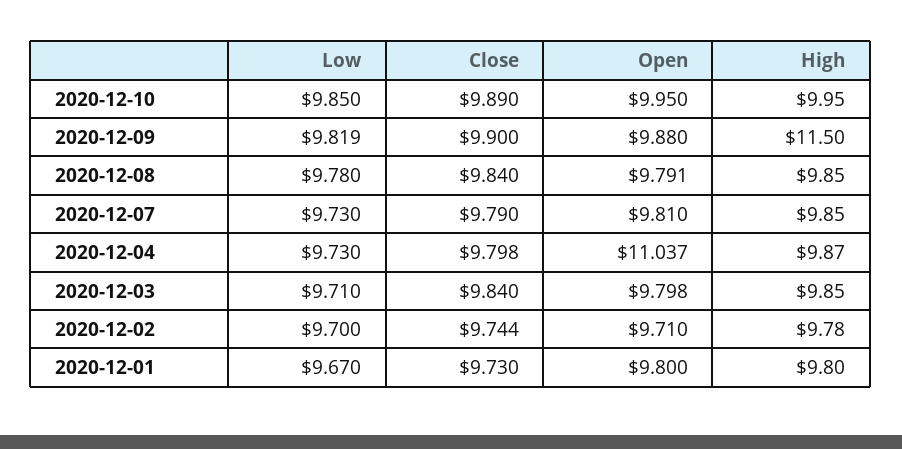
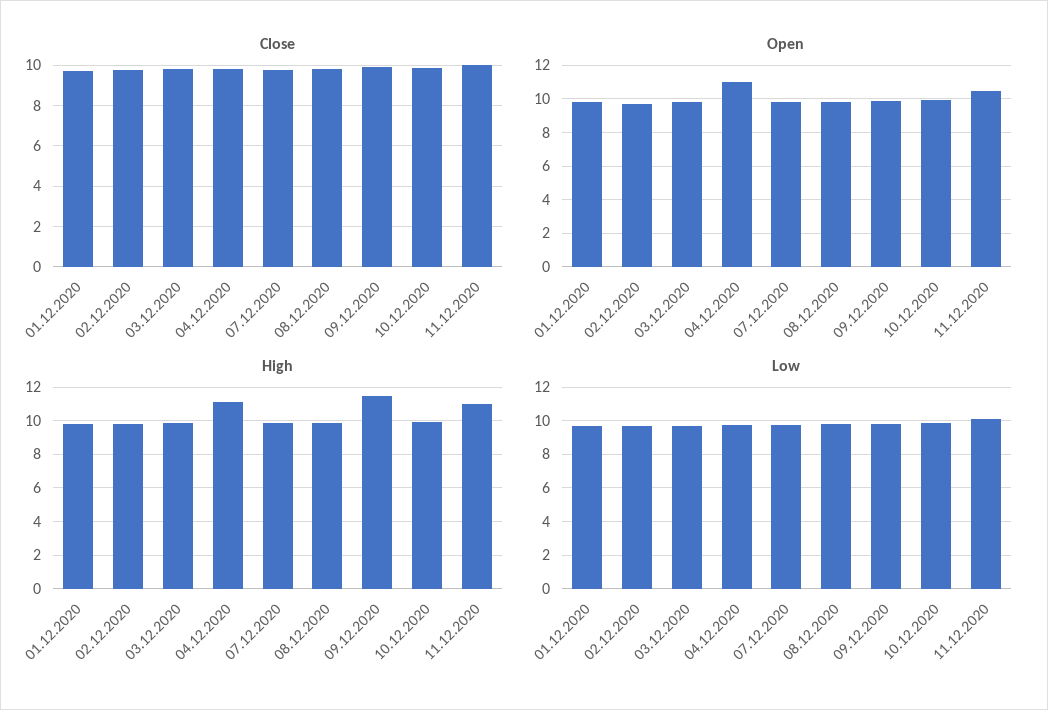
High, 2020-12-04: 9.87 -> 11
Close, 11.12.2020: none -> 10
Open, 11.12.2020: none -> 10.5
High, 11.12.2020: none -> 11
Low, 11.12.2020: none -> 10

